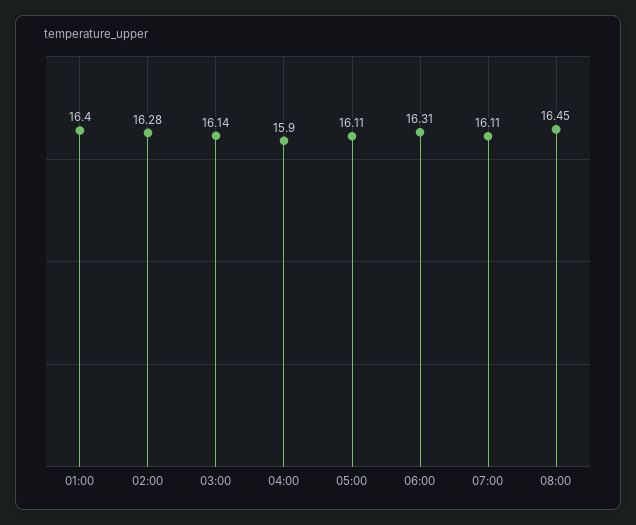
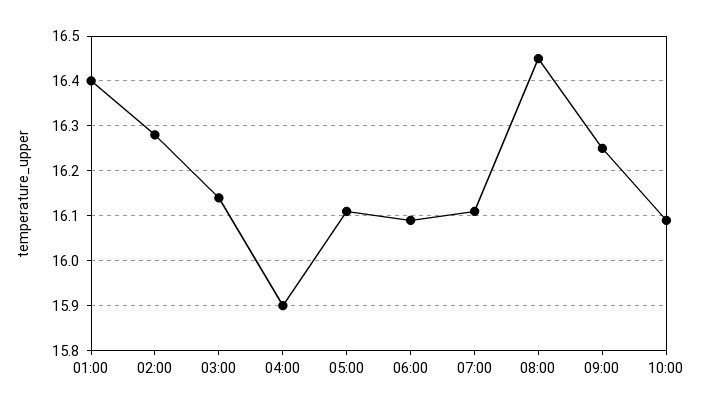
06:00: 16.31 -> 16.1
09:00: none -> 16.25
10:00: none -> 16.1

